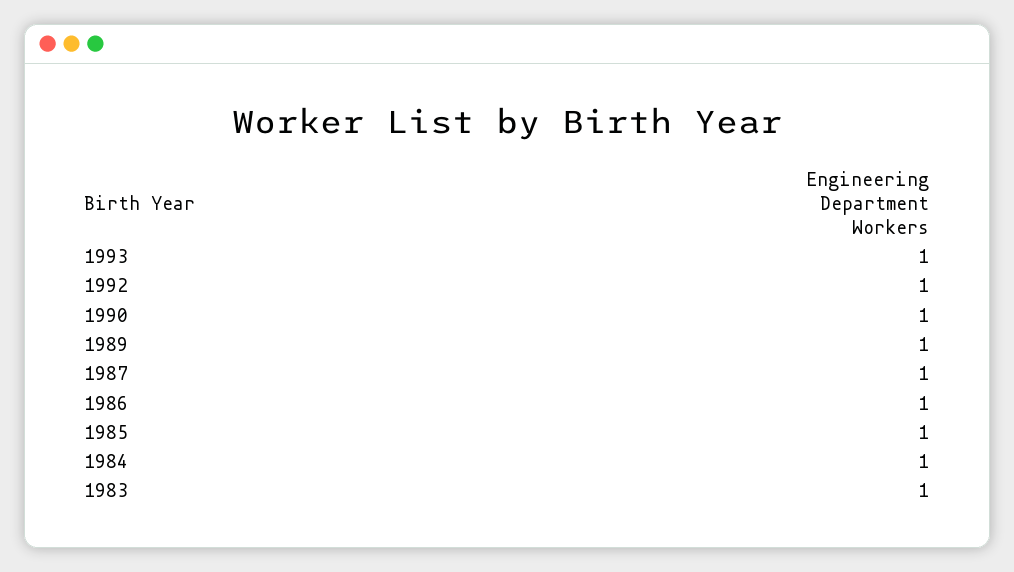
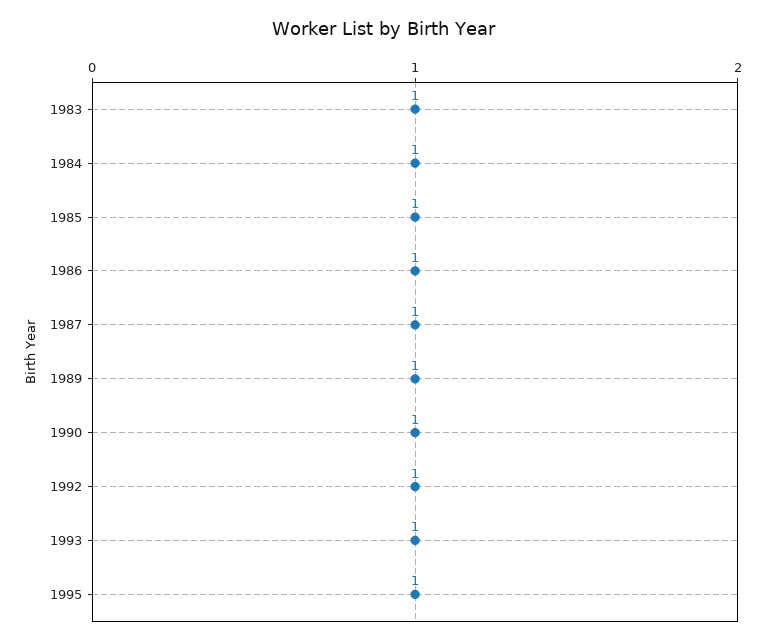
1995: none -> 1

